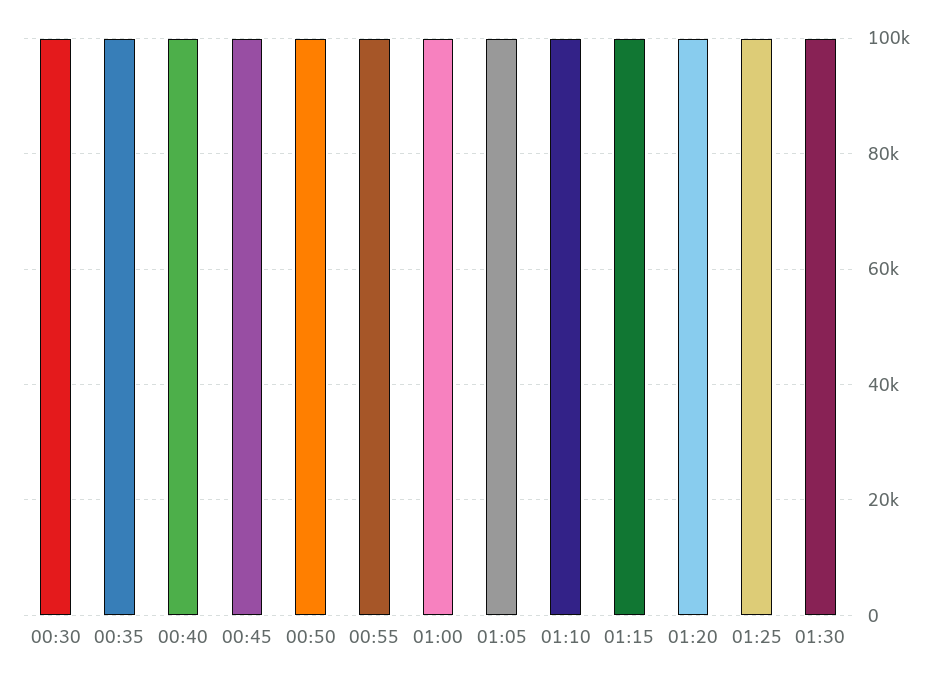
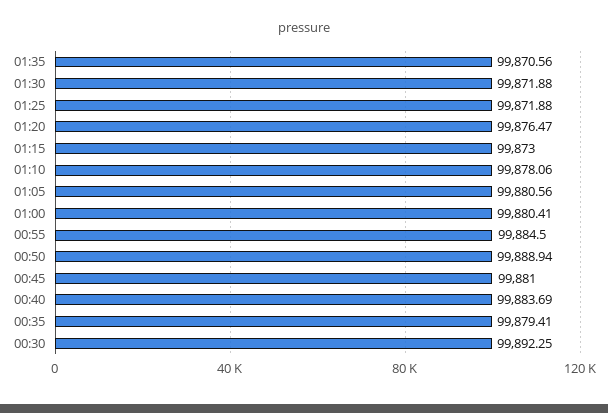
01:35: none -> 99870.56

